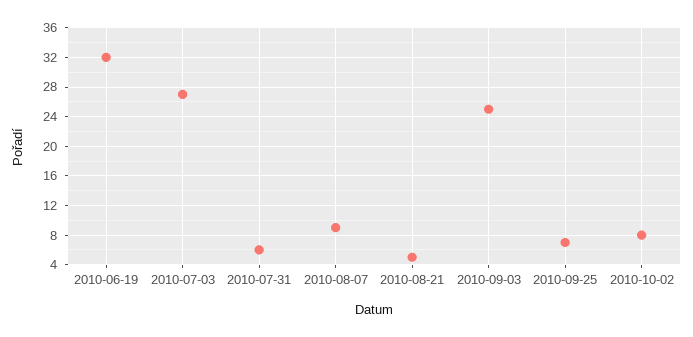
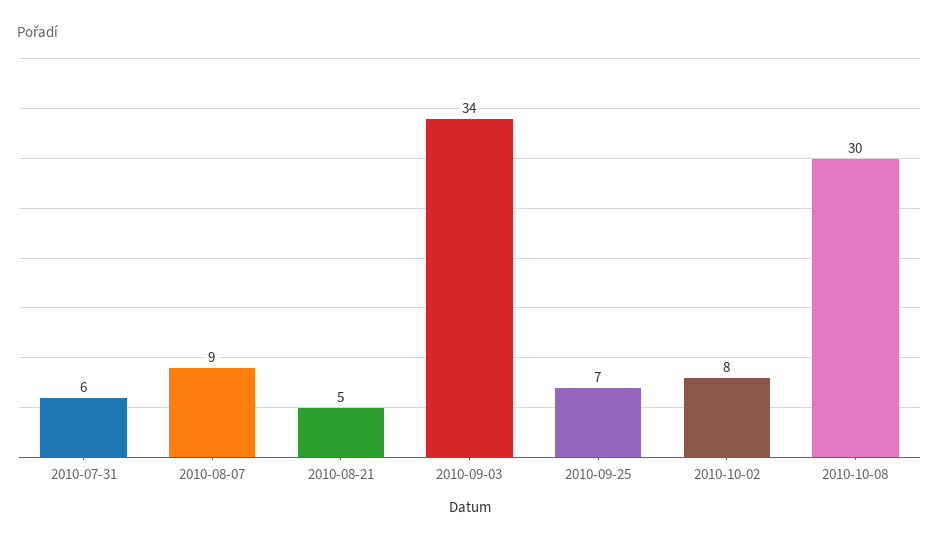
2010-06-19: 32 -> none
2010-07-03: 27 -> none
2010-09-03: 25 -> 34
2010-10-08: none -> 30

